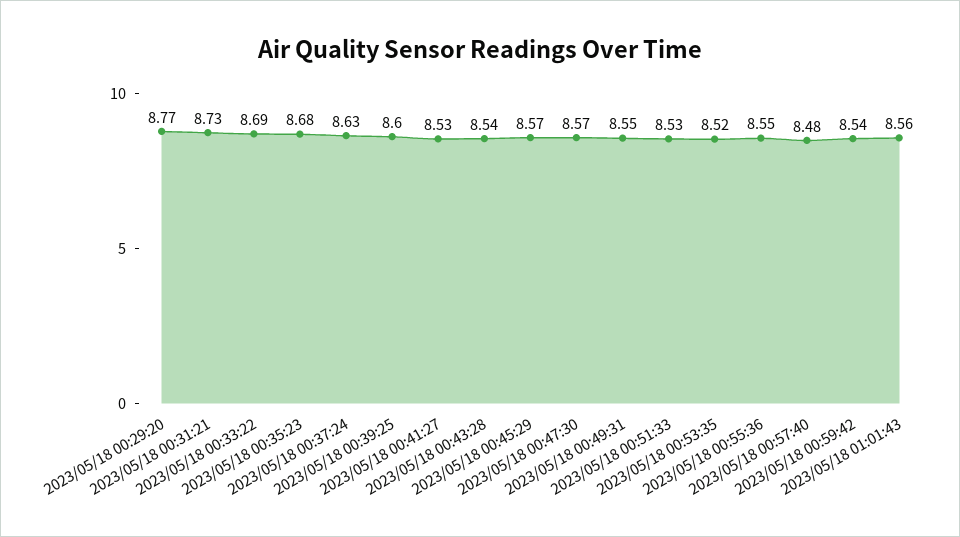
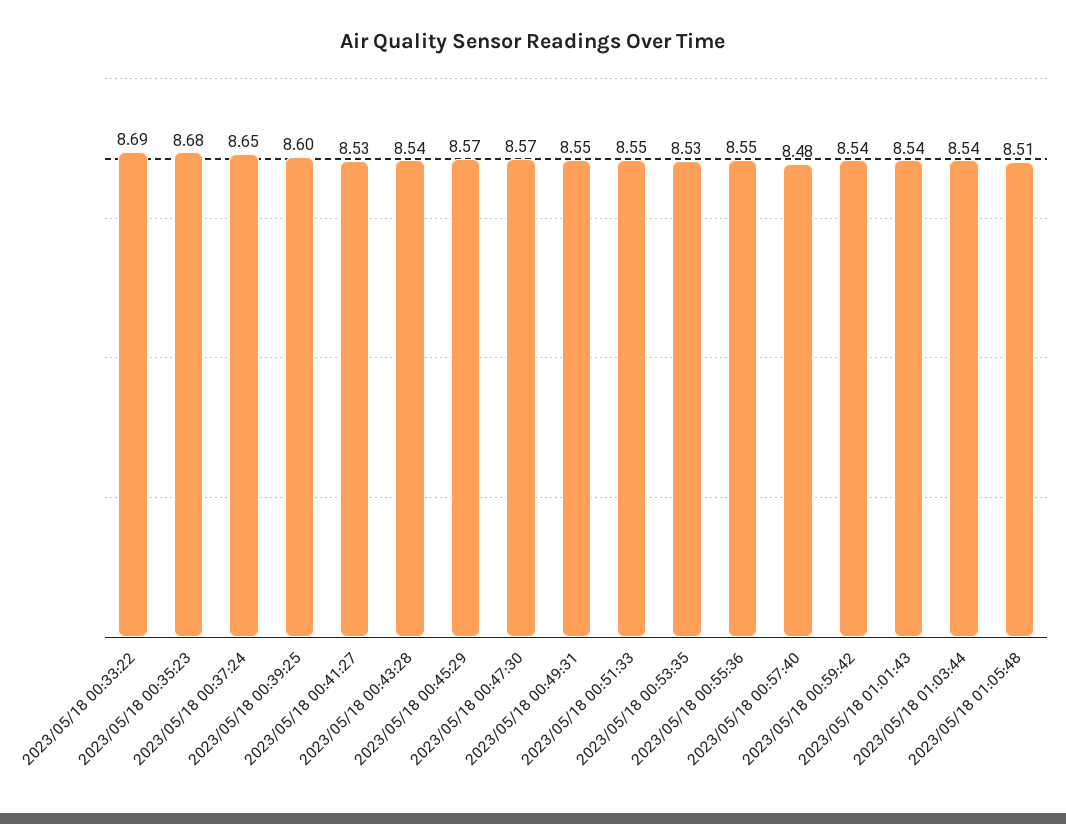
2023/05/18 00:29:20: 8.77 -> none
2023/05/18 00:31:21: 8.73 -> none
2023/05/18 00:37:24: 8.63 -> 8.65
2023/05/18 00:51:33: 8.53 -> 8.55
2023/05/18 00:53:35: 8.52 -> 8.53
2023/05/18 01:01:43: 8.56 -> 8.54
2023/05/18 01:03:44: none -> 8.54
2023/05/18 01:05:48: none -> 8.51

